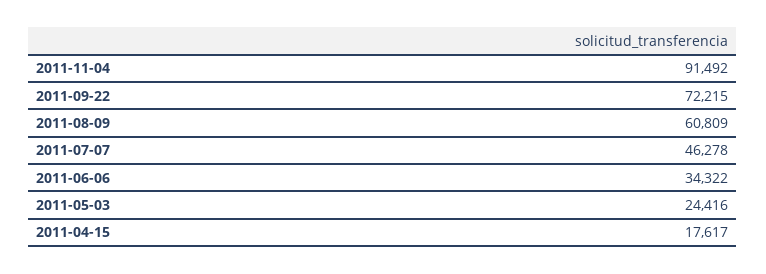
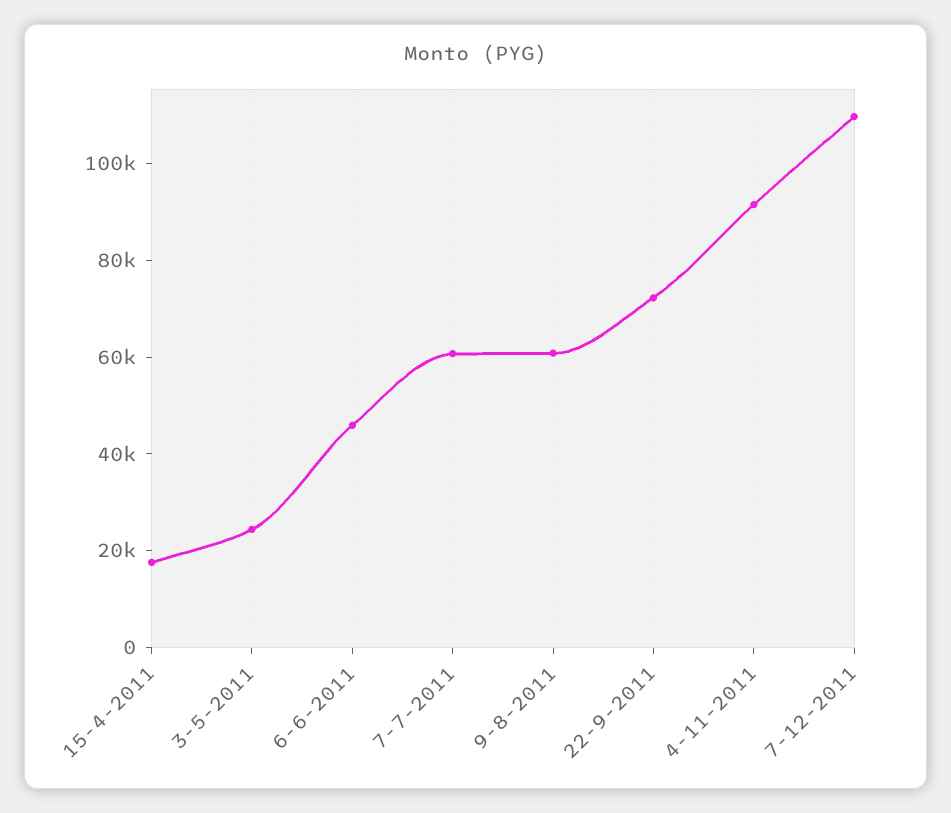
2011-07-07: 46278 -> 60000
2011-06-06: 34322 -> 45000
7-12-2011: none -> 110000

